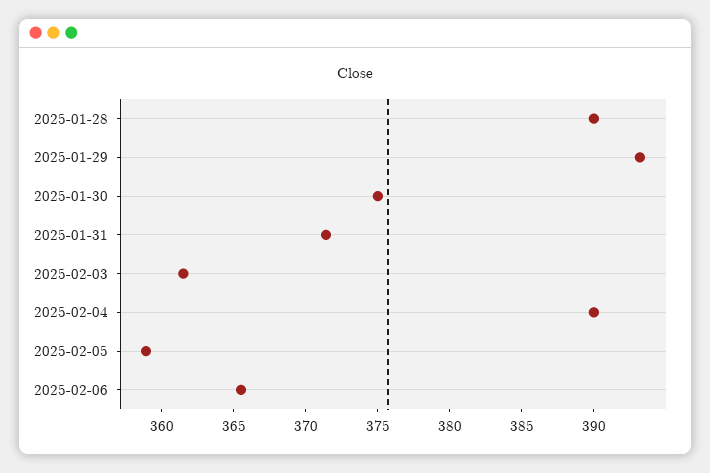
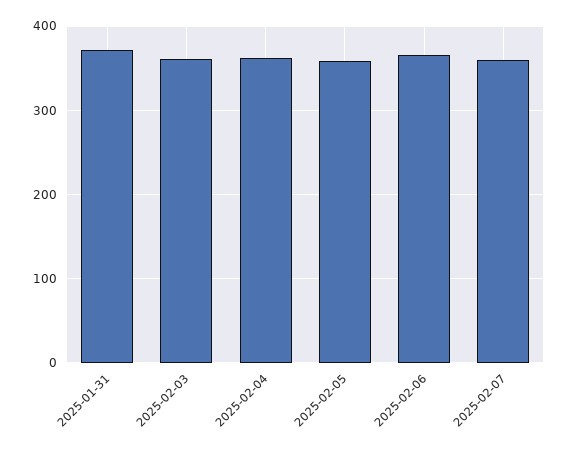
2025-01-28: 390 -> none
2025-01-29: 393 -> none
2025-01-30: 375 -> none
2025-02-04: 390 -> 360
2025-02-07: none -> 360

